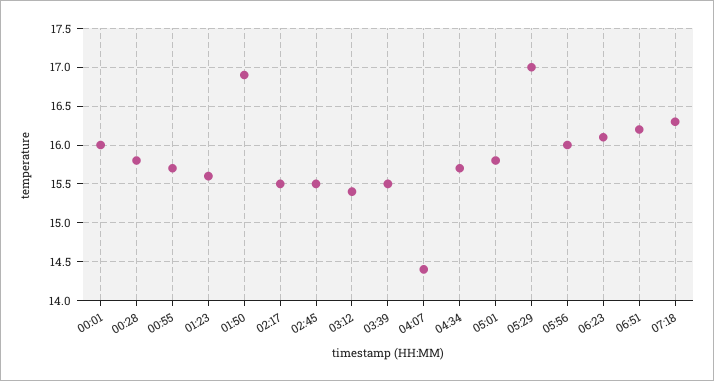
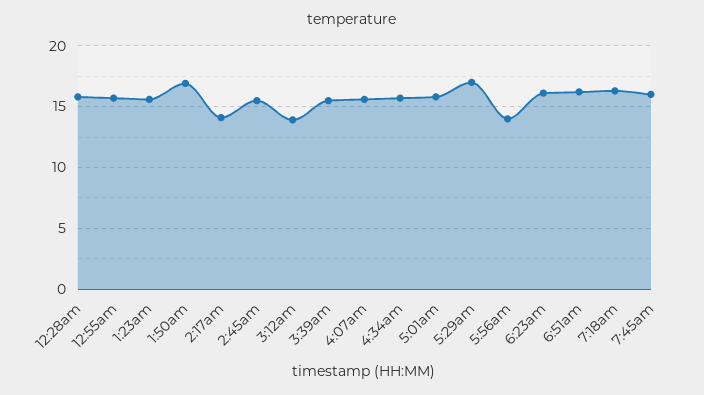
00:01: 16 -> none
02:17: 15.5 -> 14
03:12: 15.4 -> 14
04:07: 14.4 -> 15.5
05:56: 16 -> 14
7:45am: none -> 16

